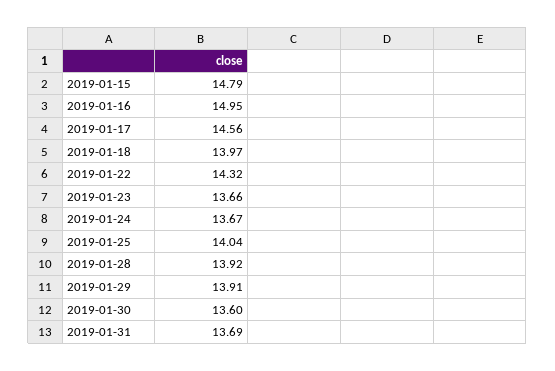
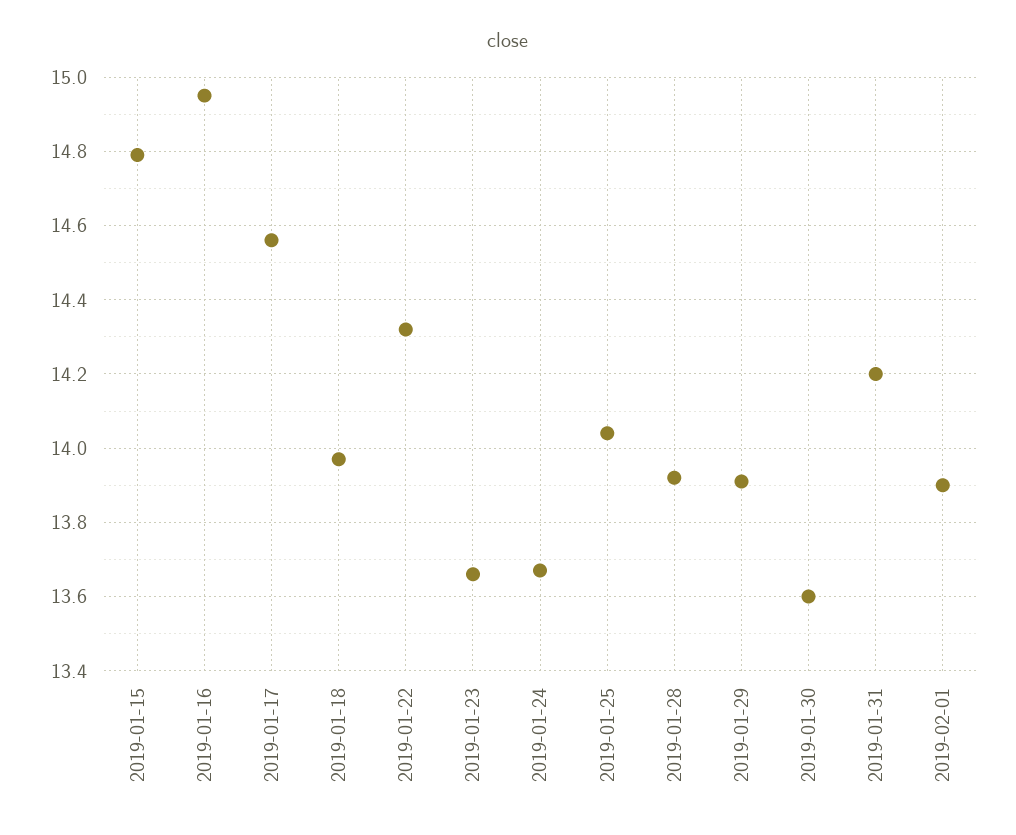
2019-01-31: 13.69 -> 14.2
2019-02-01: none -> 13.9

